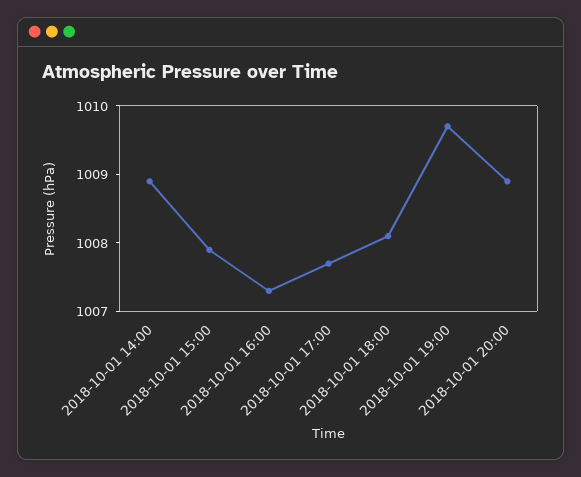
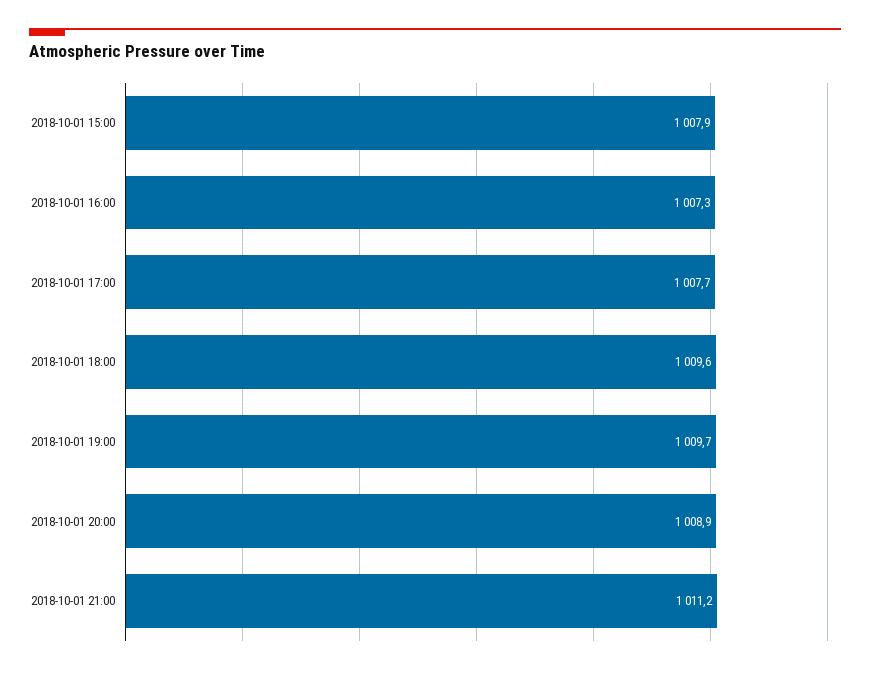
2018-10-01 14:00: 1009 -> none
2018-10-01 18:00: 1008 -> 1009.6
2018-10-01 21:00: none -> 1011.2

